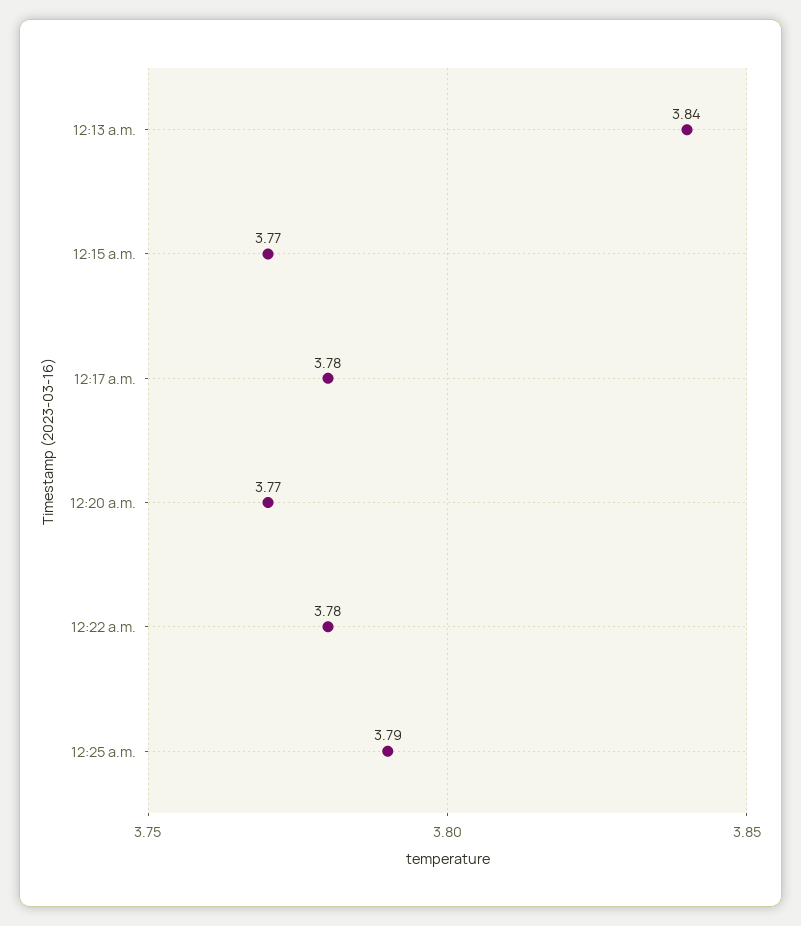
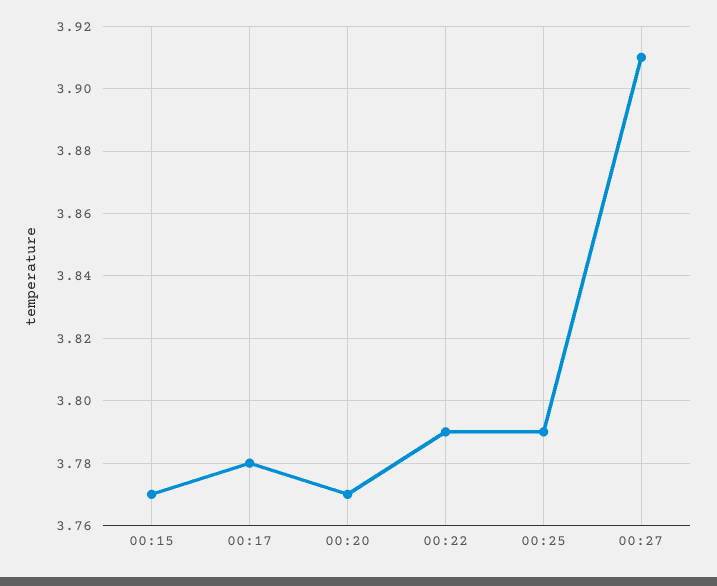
12:13 a.m.: 3.84 -> none
12:22 a.m.: 3.78 -> 3.79
00:27: none -> 3.91

